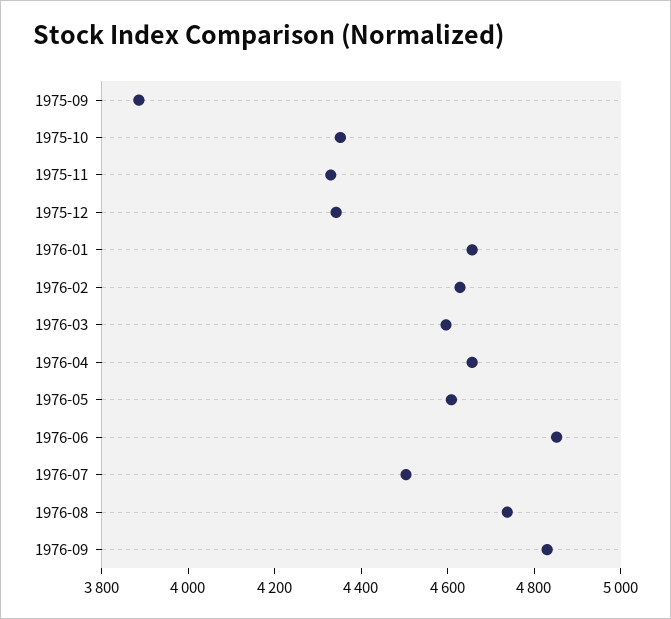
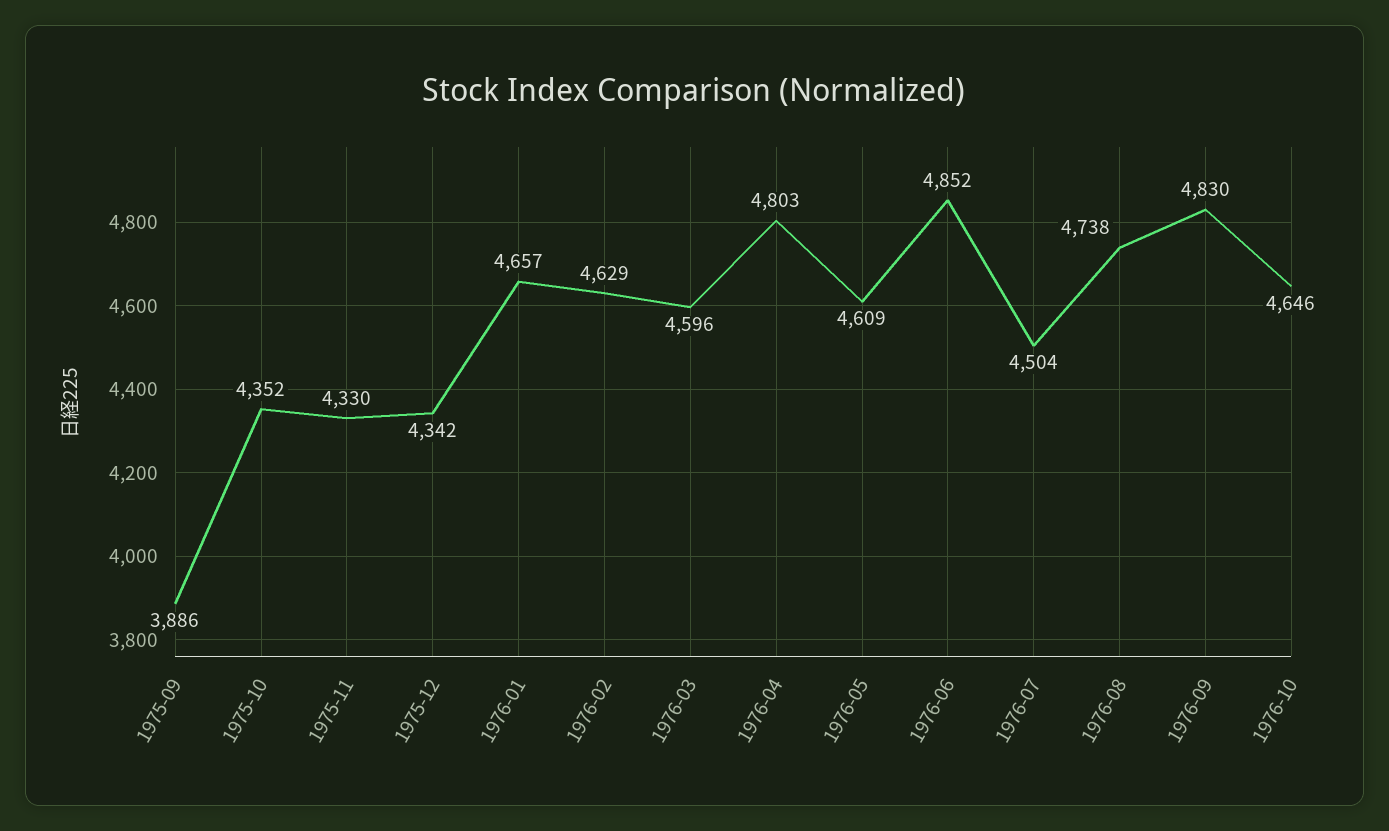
1976-04: 4650 -> 4803
1976-10: none -> 4646

